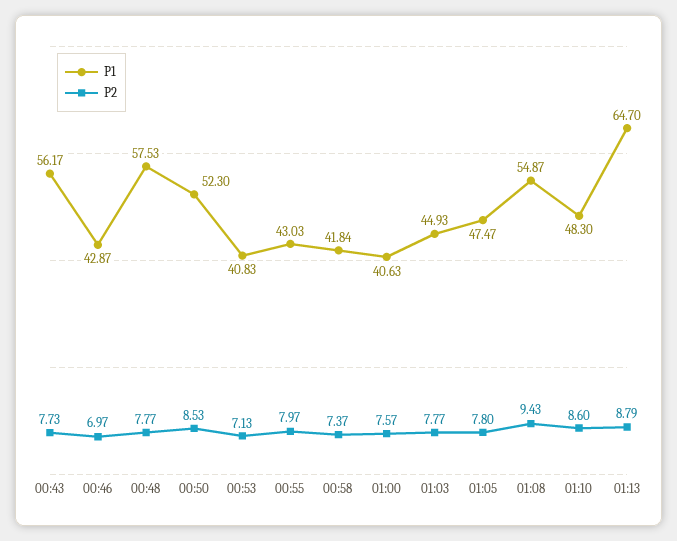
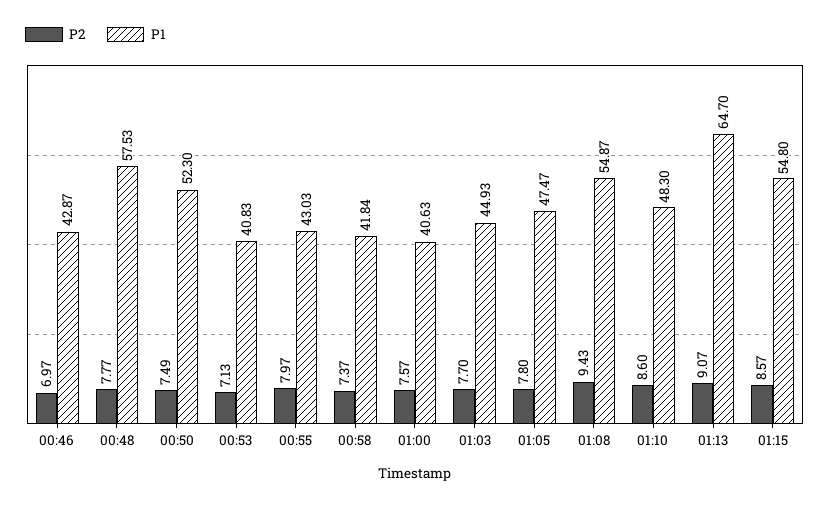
P1, 00:43: 56.17 -> none
P2, 00:43: 7.73 -> none
P2, 00:50: 8.53 -> 7.49
P2, 01:03: 7.77 -> 7.7
P2, 01:13: 8.79 -> 9.07
P2, 01:15: none -> 8.57
P1, 01:15: none -> 54.8

